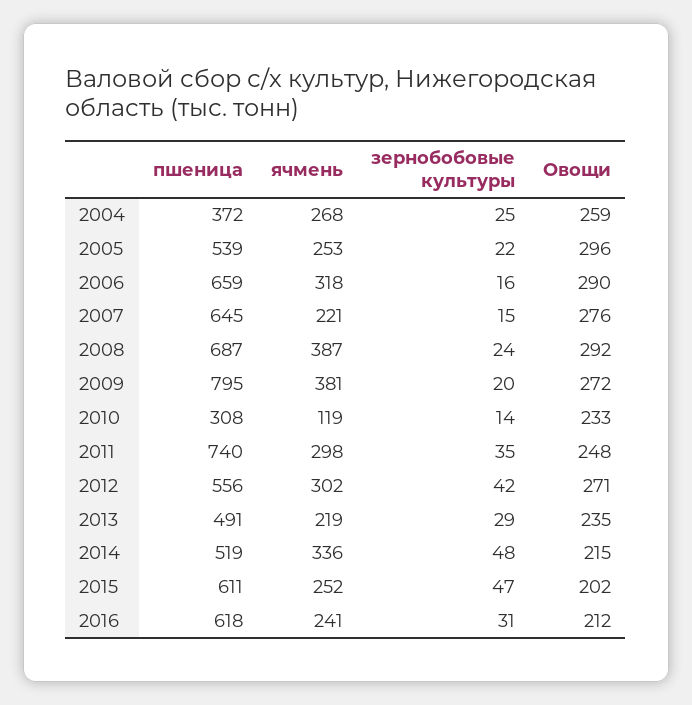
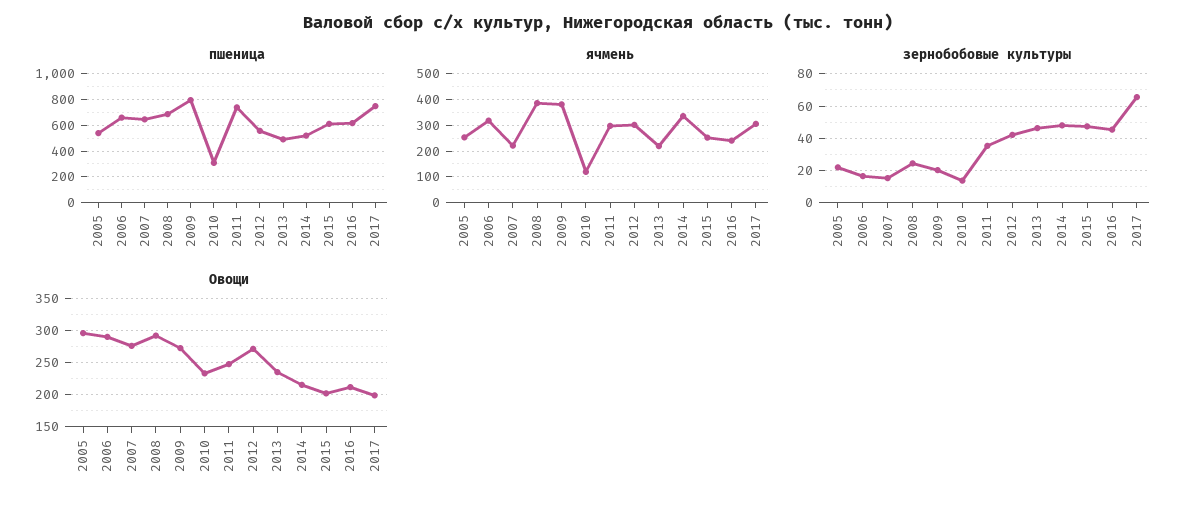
пшеница, 2004: 372 -> none
ячмень, 2004: 268 -> none
зернобобовые культуры, 2004: 25 -> none
Овощи, 2004: 259 -> none
зернобобовые культуры, 2013: 29 -> 45
зернобобовые культуры, 2016: 31 -> 45
пшеница, 2017: none -> 750
ячмень, 2017: none -> 300
зернобобовые культуры, 2017: none -> 65
Овощи, 2017: none -> 200

